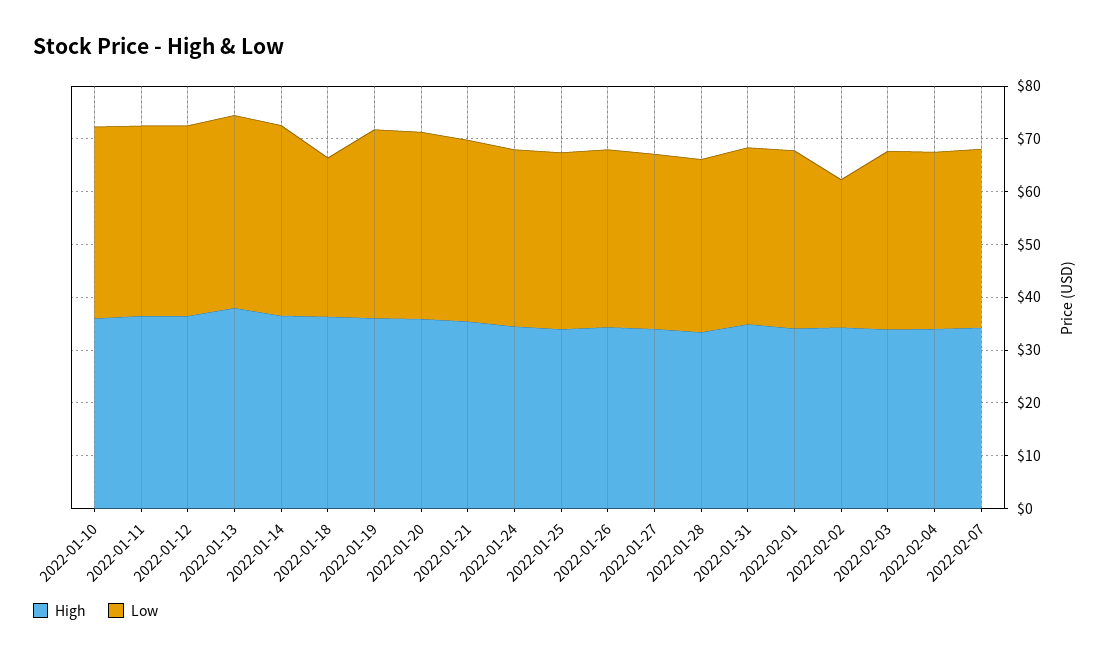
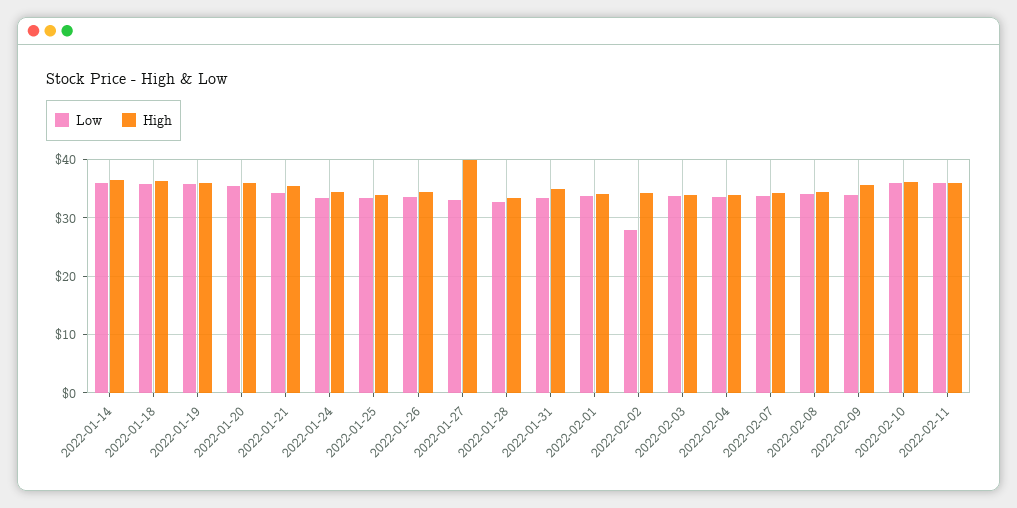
High, 2022-01-10: 36 -> none
Low, 2022-01-10: 36 -> none
High, 2022-01-11: 36 -> none
Low, 2022-01-11: 36 -> none
High, 2022-01-12: 36 -> none
Low, 2022-01-12: 36 -> none
High, 2022-01-13: 38 -> none
Low, 2022-01-13: 36 -> none
Low, 2022-01-18: 30 -> 36
High, 2022-01-27: 34 -> 40
Low, 2022-02-08: none -> 34
High, 2022-02-08: none -> 34
Low, 2022-02-09: none -> 34
High, 2022-02-09: none -> 36
Low, 2022-02-10: none -> 36
High, 2022-02-10: none -> 36
Low, 2022-02-11: none -> 36
High, 2022-02-11: none -> 36

